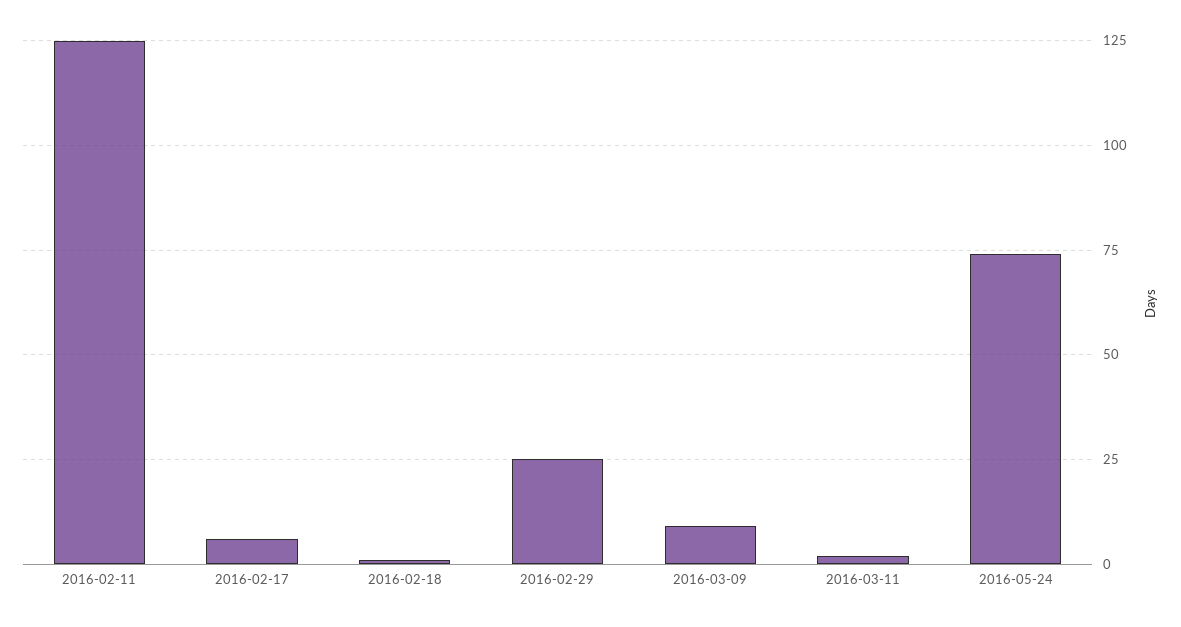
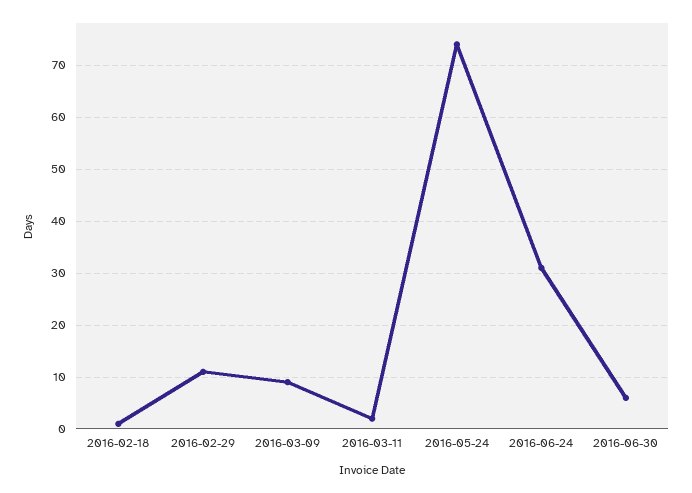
2016-02-11: 125 -> none
2016-02-17: 5 -> none
2016-02-29: 25 -> 10
2016-06-24: none -> 30
2016-06-30: none -> 5

